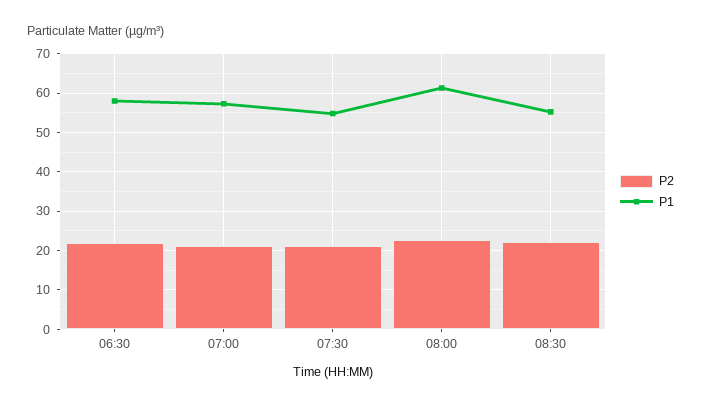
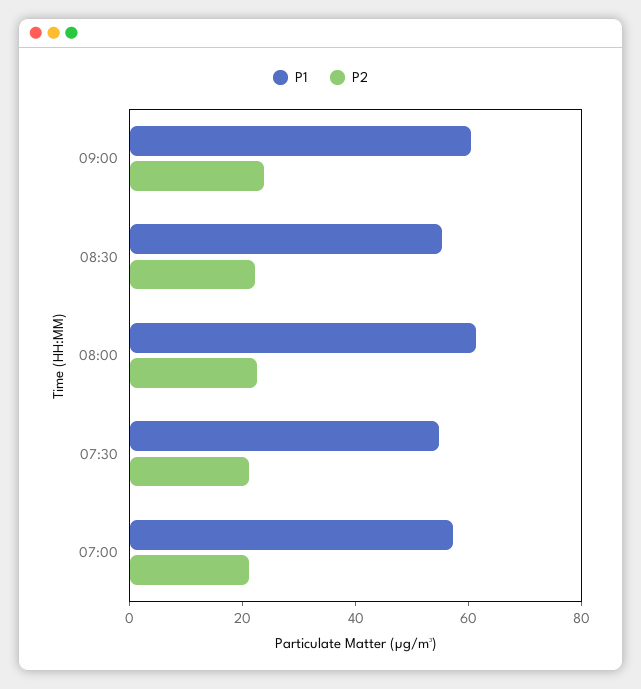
P2, 06:30: 22 -> none
P1, 06:30: 58 -> none
P1, 09:00: none -> 60
P2, 09:00: none -> 25

